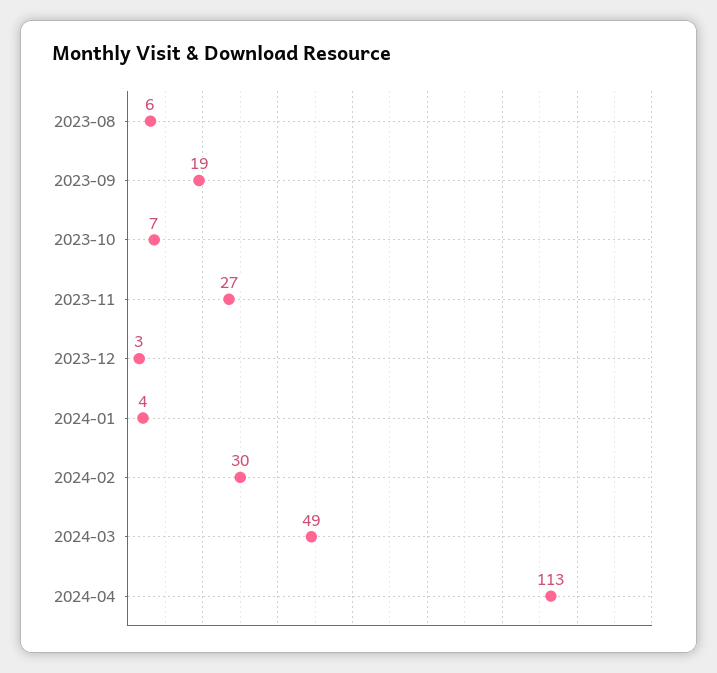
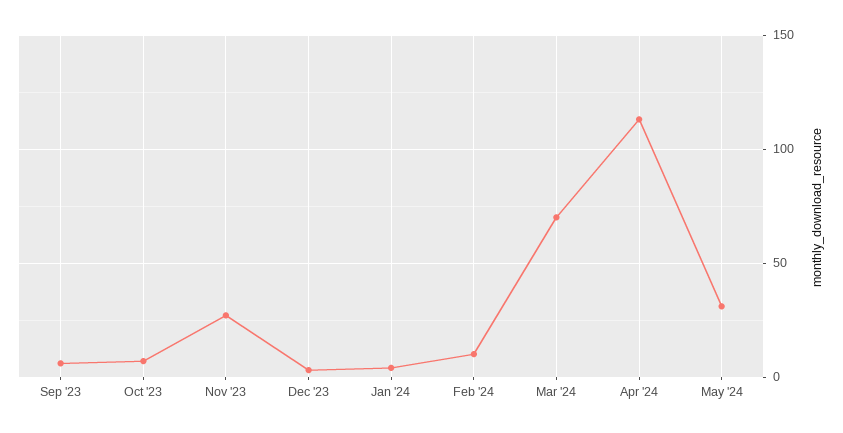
2023-08: 6 -> none
2023-09: 19 -> 5
2024-02: 30 -> 10
2024-03: 49 -> 70
May '24: none -> 30

